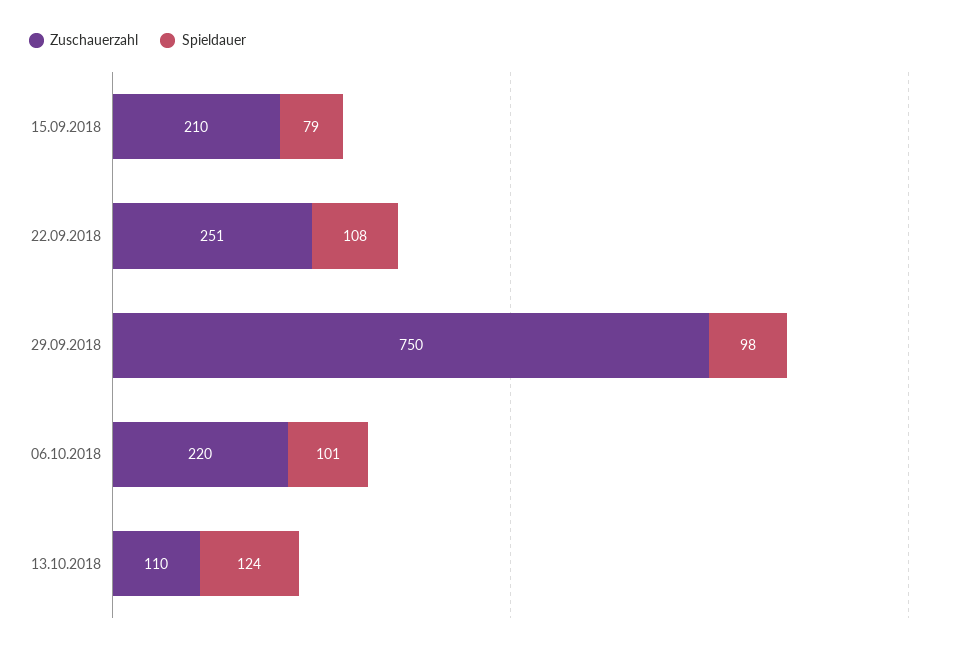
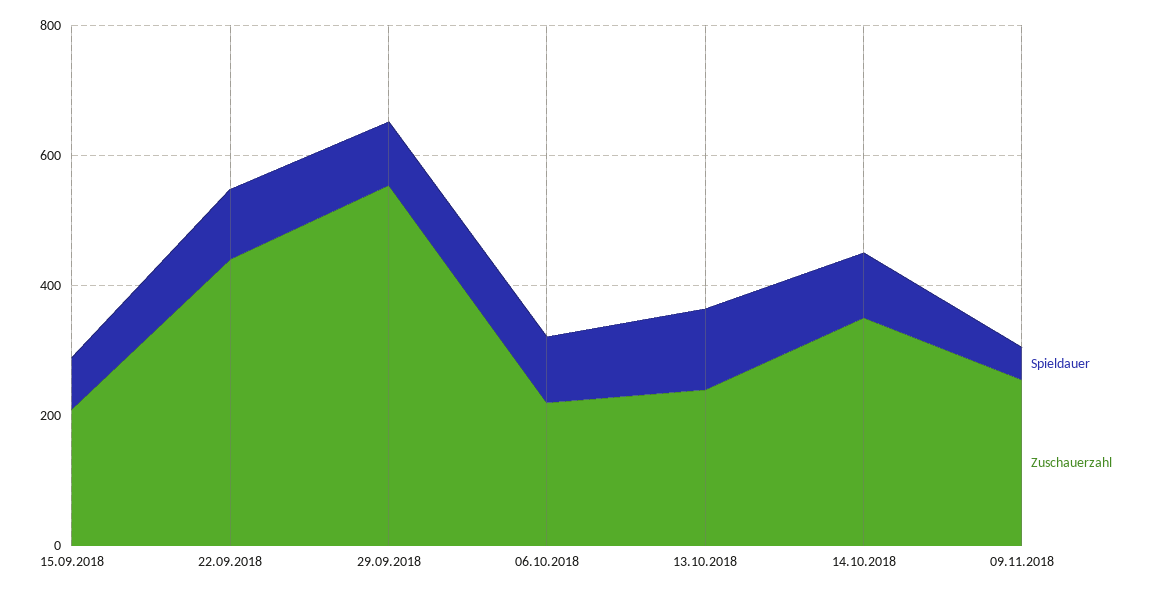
Zuschauerzahl, 22.09.2018: 251 -> 450
Zuschauerzahl, 29.09.2018: 750 -> 550
Zuschauerzahl, 13.10.2018: 110 -> 250
Spieldauer, 14.10.2018: none -> 100
Zuschauerzahl, 14.10.2018: none -> 350
Spieldauer, 09.11.2018: none -> 50
Zuschauerzahl, 09.11.2018: none -> 250

